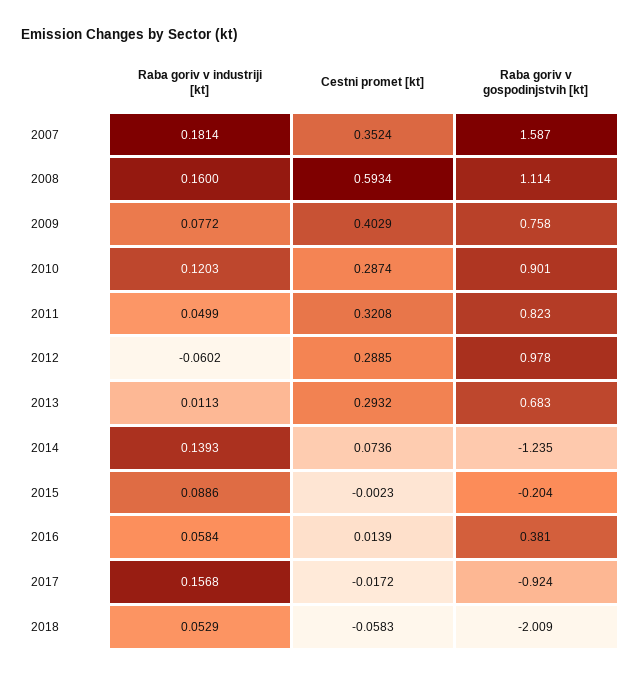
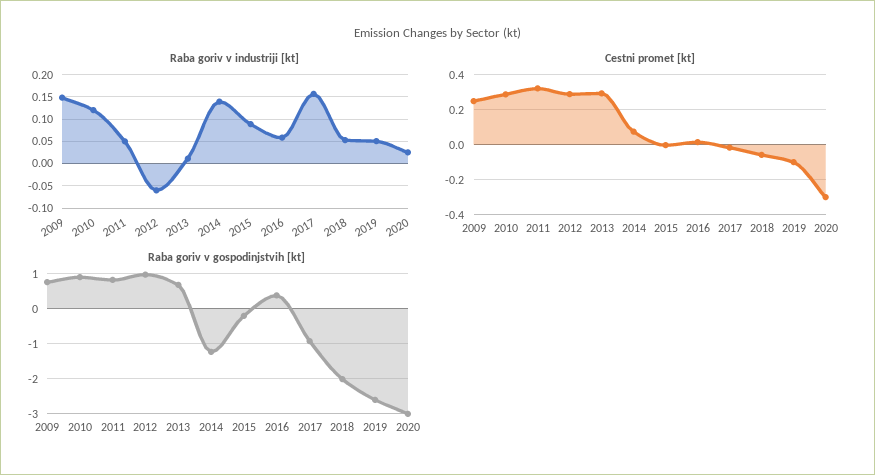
Raba goriv v industriji [kt], 2007: 0.1814 -> none
Cestni promet [kt], 2007: 0.3524 -> none
Raba goriv v gospodinjstvih [kt], 2007: 1.587 -> none
Raba goriv v industriji [kt], 2008: 0.16 -> none
Cestni promet [kt], 2008: 0.5934 -> none
Raba goriv v gospodinjstvih [kt], 2008: 1.114 -> none
Raba goriv v industriji [kt], 2009: 0.0772 -> 0.15
Cestni promet [kt], 2009: 0.4029 -> 0.25
Raba goriv v industriji [kt], 2019: none -> 0.05
Raba goriv v industriji [kt], 2020: none -> 0.025
Cestni promet [kt], 2019: none -> -0.1
Cestni promet [kt], 2020: none -> -0.3
Raba goriv v gospodinjstvih [kt], 2019: none -> -2.6
Raba goriv v gospodinjstvih [kt], 2020: none -> -3

